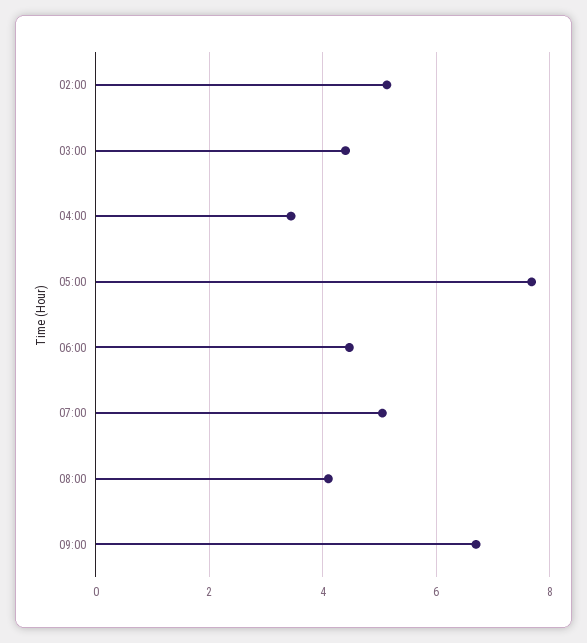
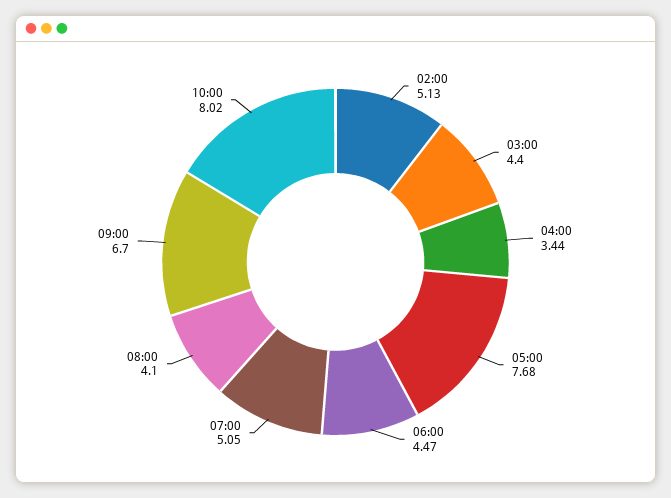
10:00: none -> 8.02

